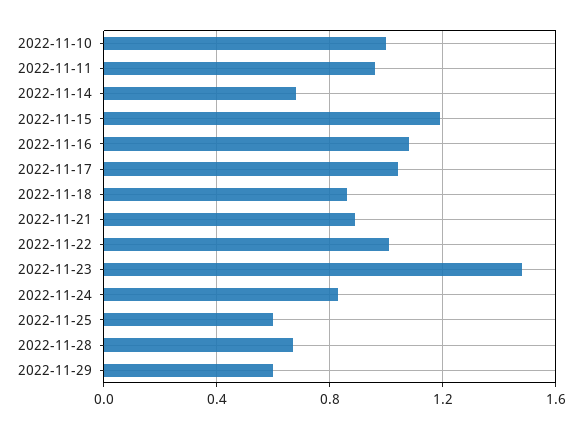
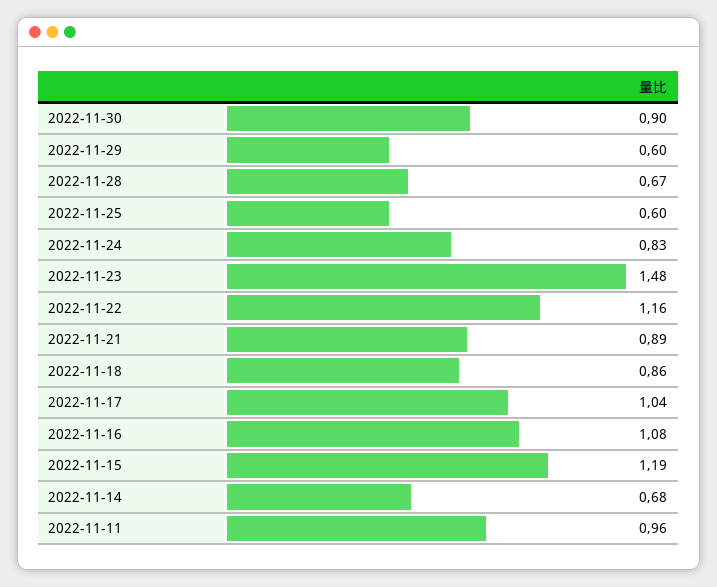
2022-11-10: 1 -> none
2022-11-22: 1 -> 1.16
2022-11-30: none -> 0.9

